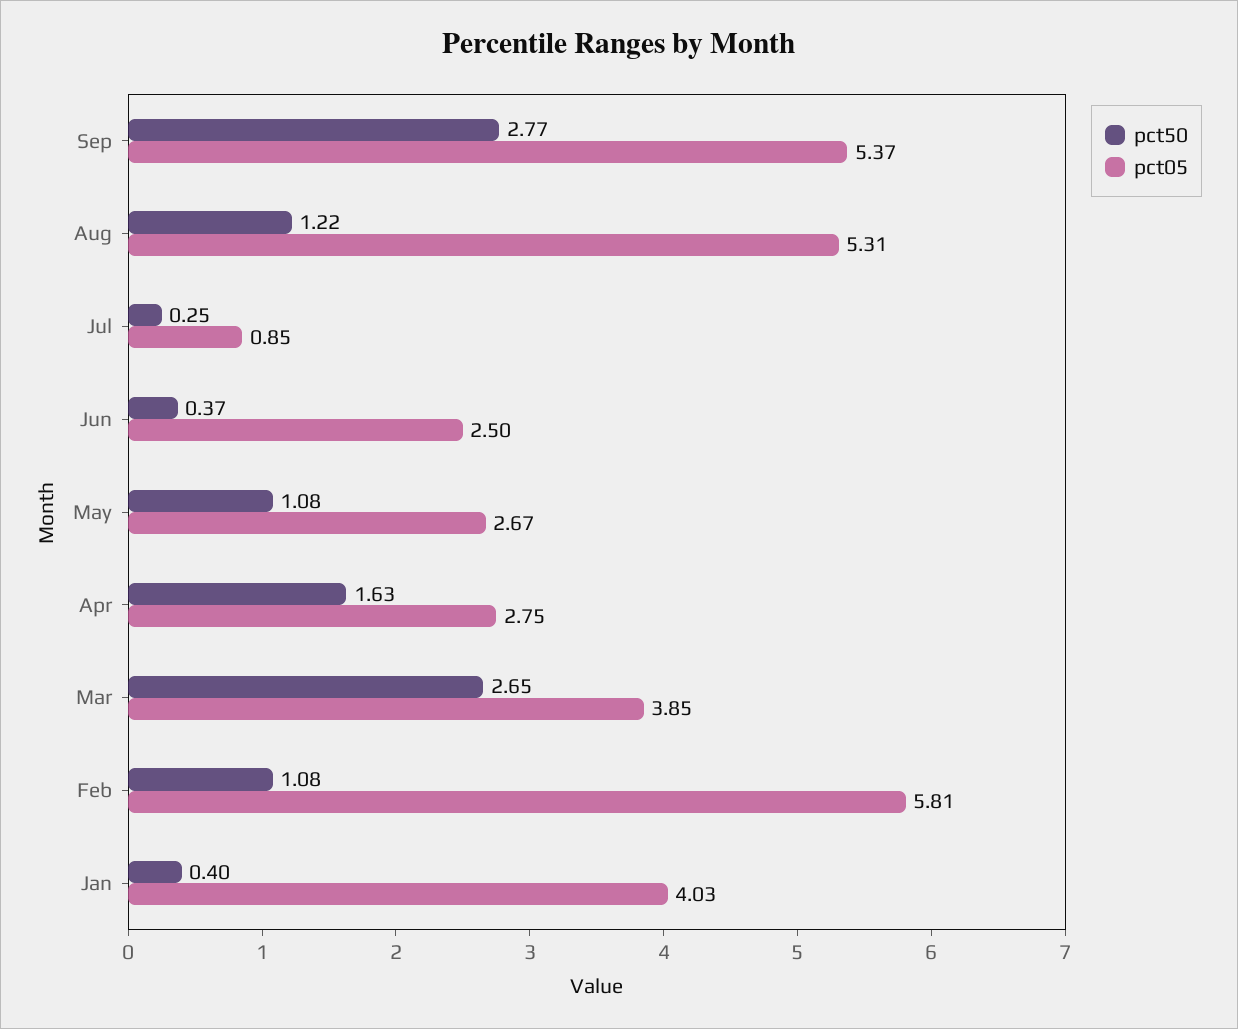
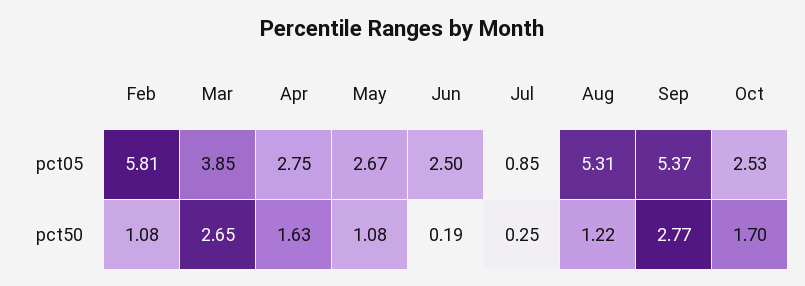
pct50, Jun: 0.37 -> 0.19
pct50, Jan: 0.4 -> none
pct05, Jan: 4.03 -> none
pct05, Oct: none -> 2.53
pct50, Oct: none -> 1.7

